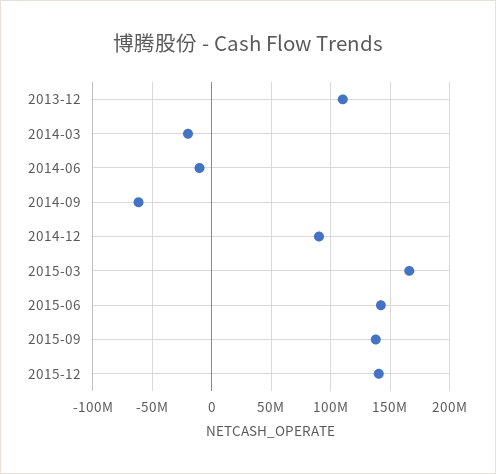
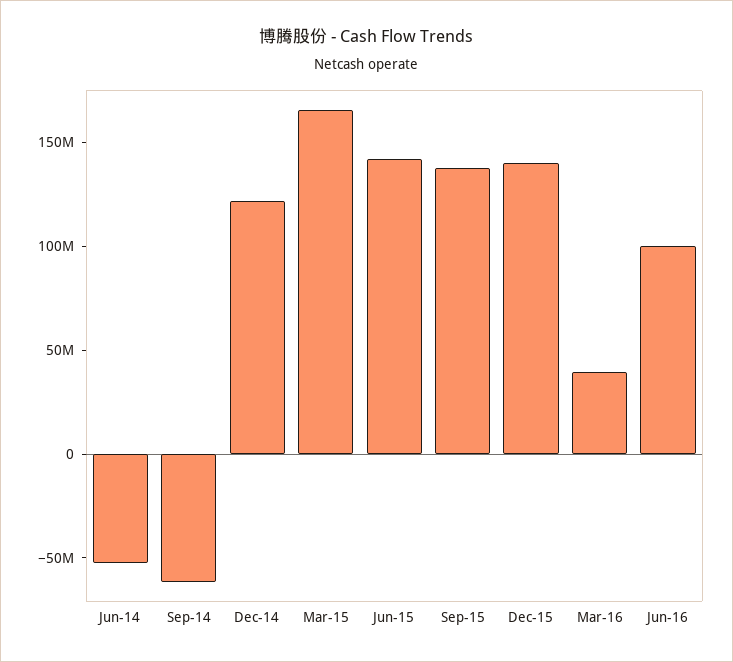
2013-12: 110000000 -> none
2014-03: -20000000 -> none
2014-06: -10000000 -> -50000000
2014-12: 90000000 -> 120000000
Mar-16: none -> 40000000
Jun-16: none -> 100000000

